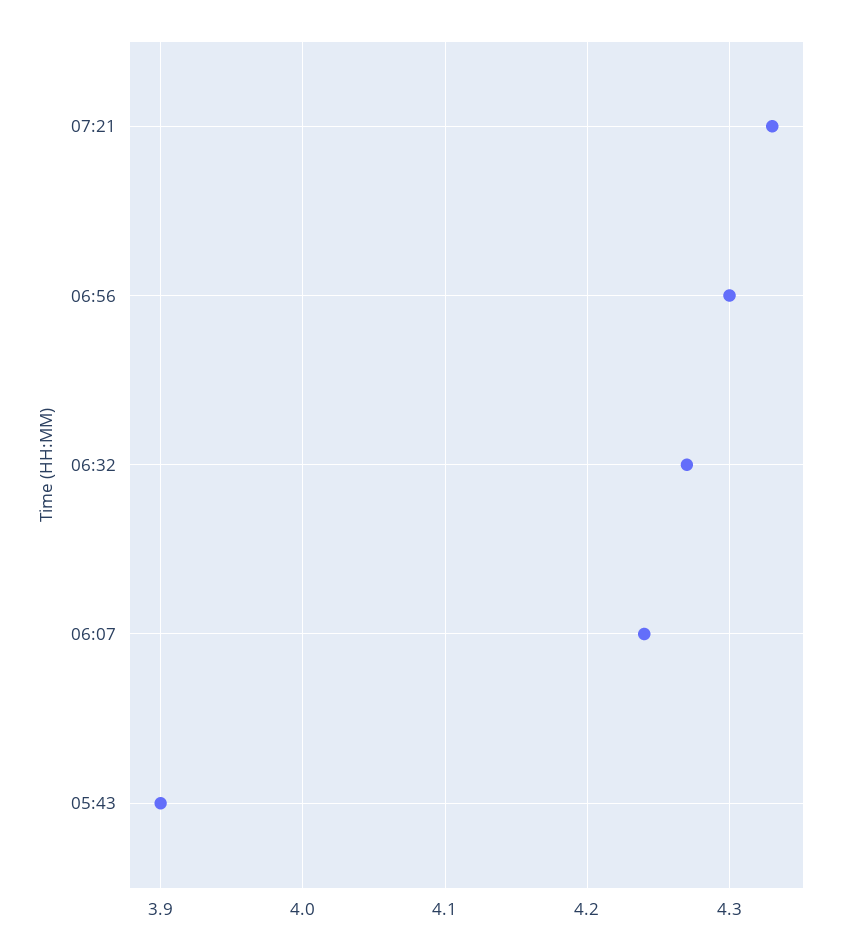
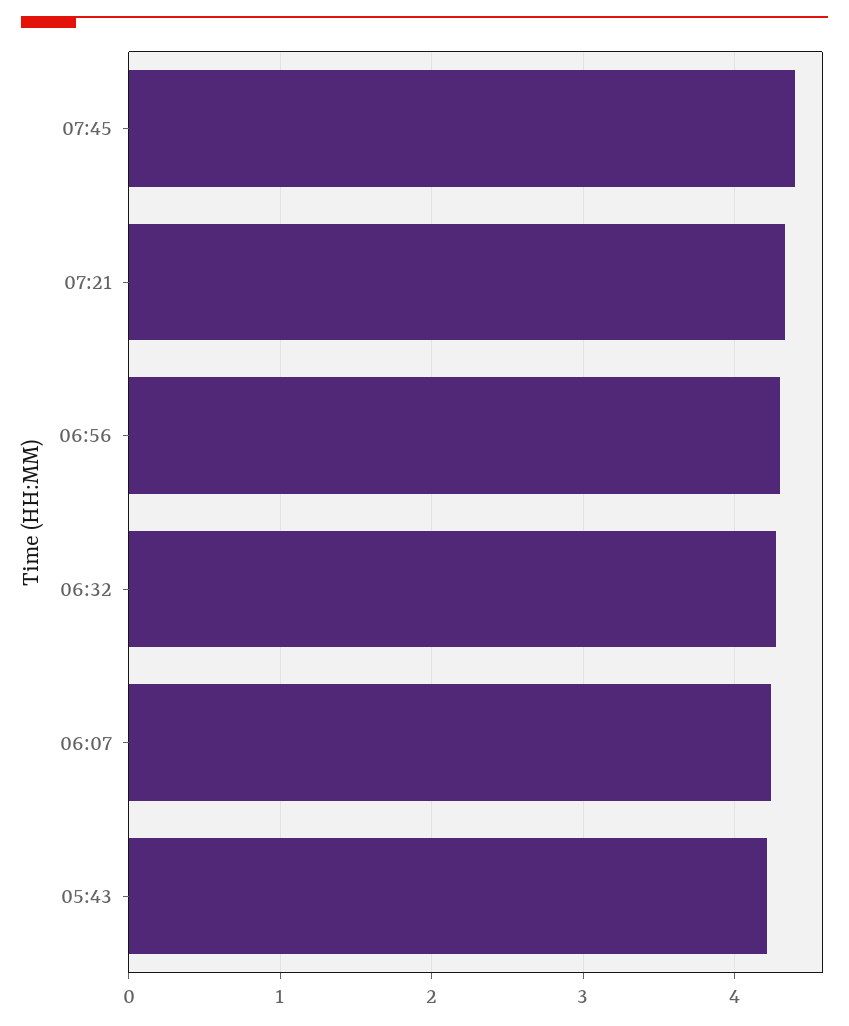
05:43: 3.9 -> 4.2
07:45: none -> 4.4

